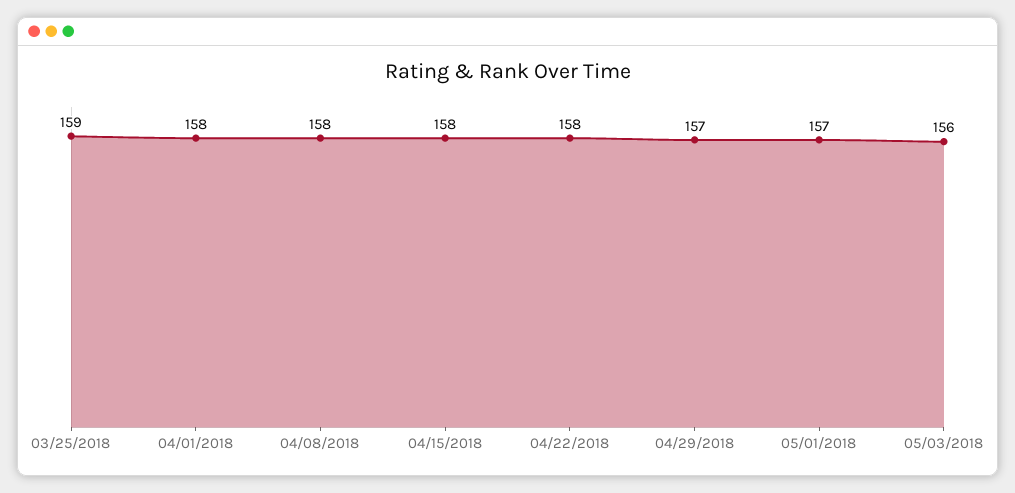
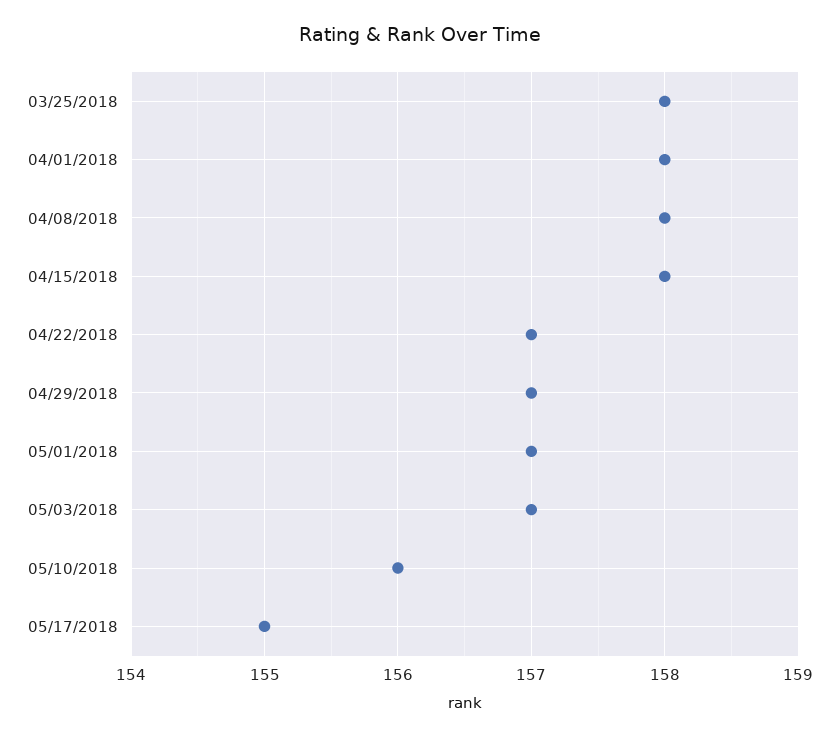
03/25/2018: 159 -> 158
04/22/2018: 158 -> 157
05/03/2018: 156 -> 157
05/10/2018: none -> 156
05/17/2018: none -> 155

